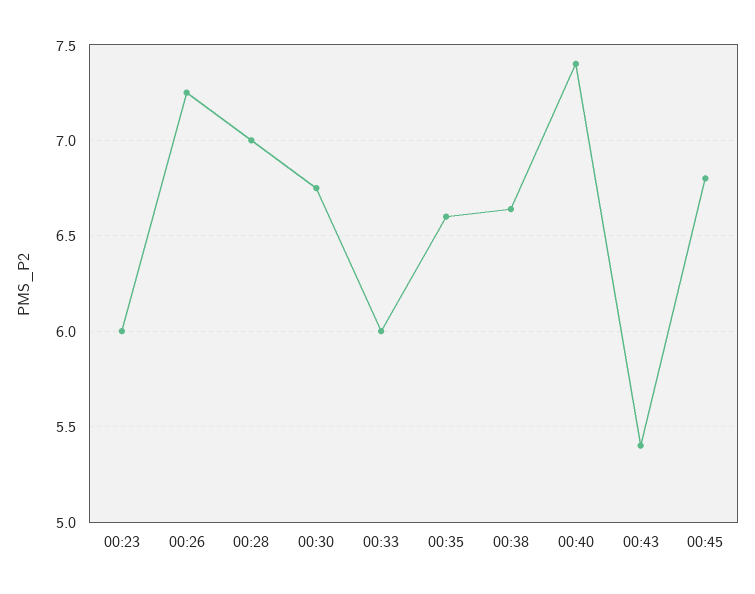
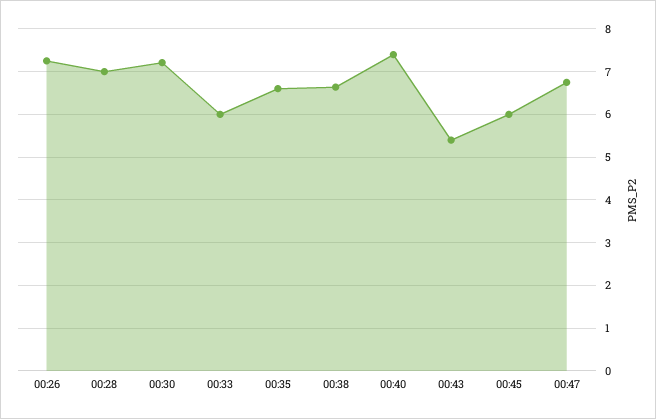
00:23: 6 -> none
00:30: 6.75 -> 7.2
00:45: 6.8 -> 6
00:47: none -> 6.8

